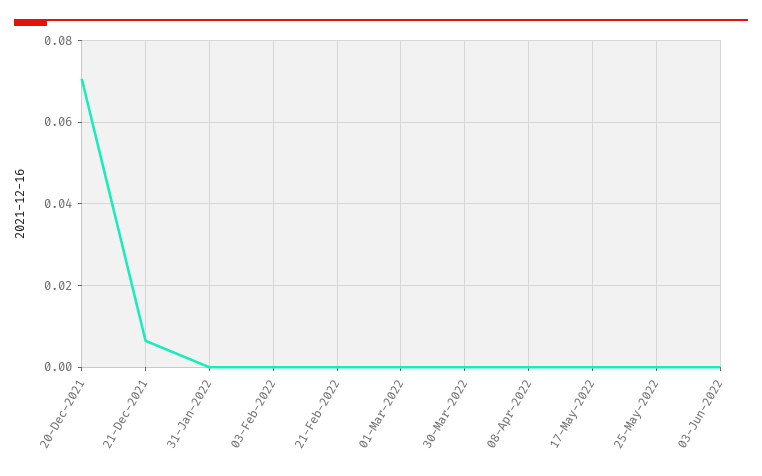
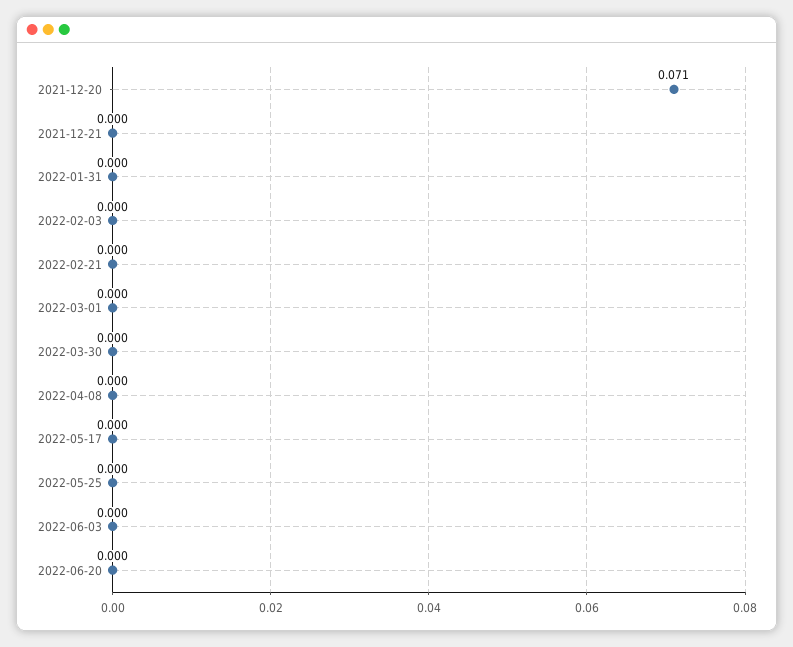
21-Dec-2021: 0.006 -> 0
2022-06-20: none -> 0

